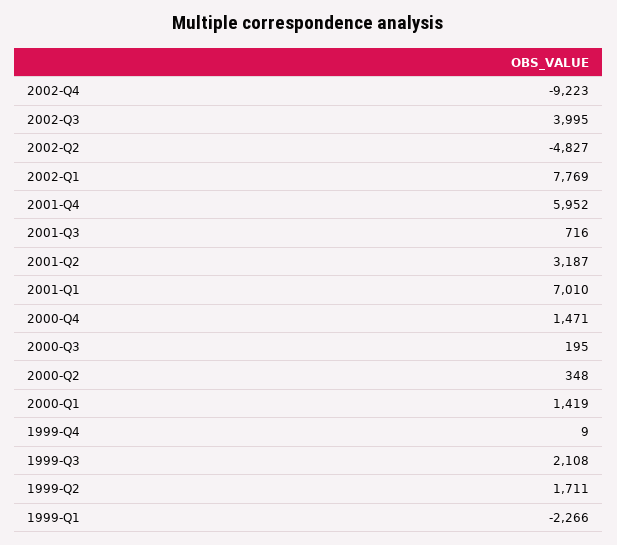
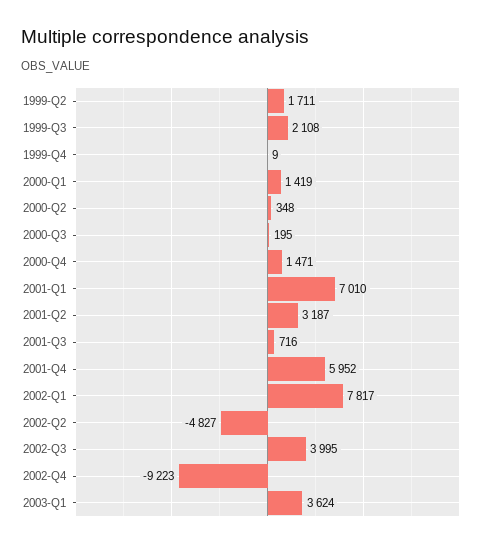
2002-Q1: 7769 -> 7817
1999-Q1: -2266 -> none
2003-Q1: none -> 3624

